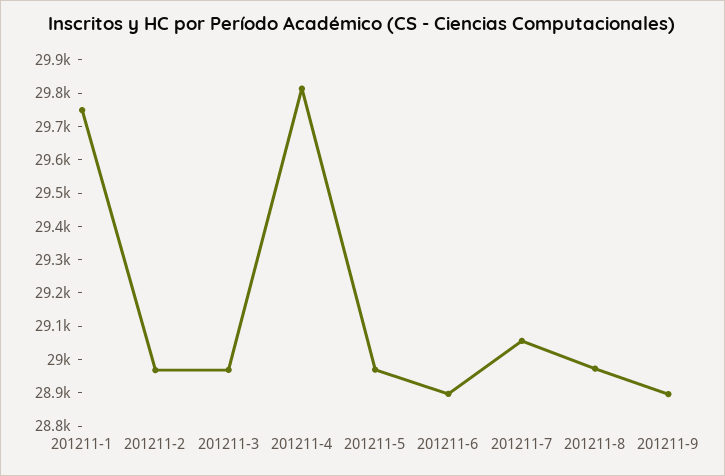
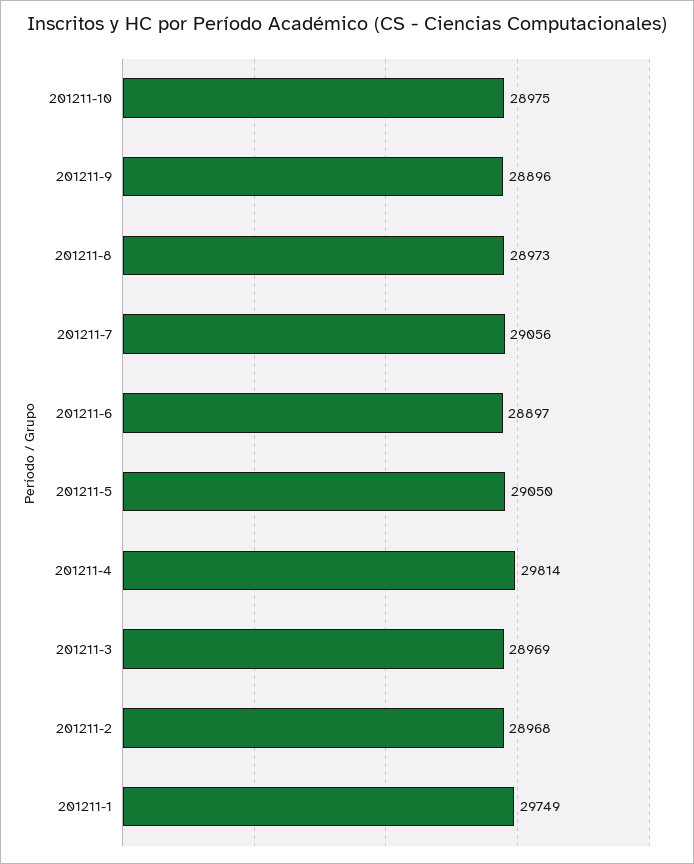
201211-5: 28975 -> 29050
201211-10: none -> 28975

